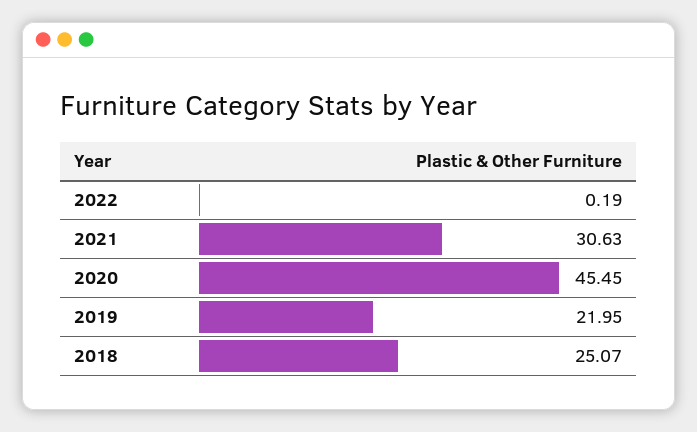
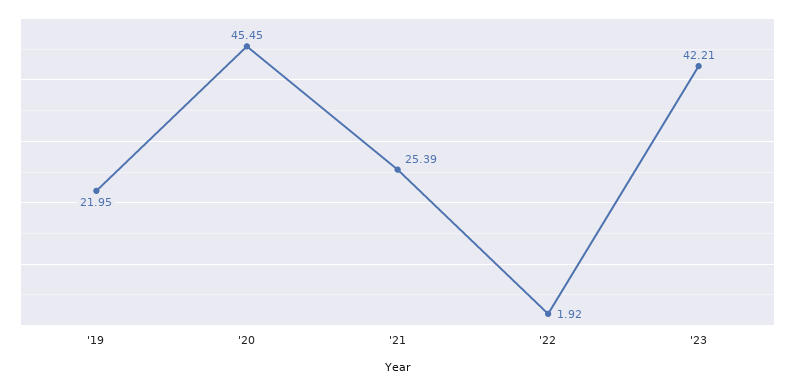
2022: 0.19 -> 1.92
2021: 30.63 -> 25.39
2018: 25.07 -> none
'23: none -> 42.21

